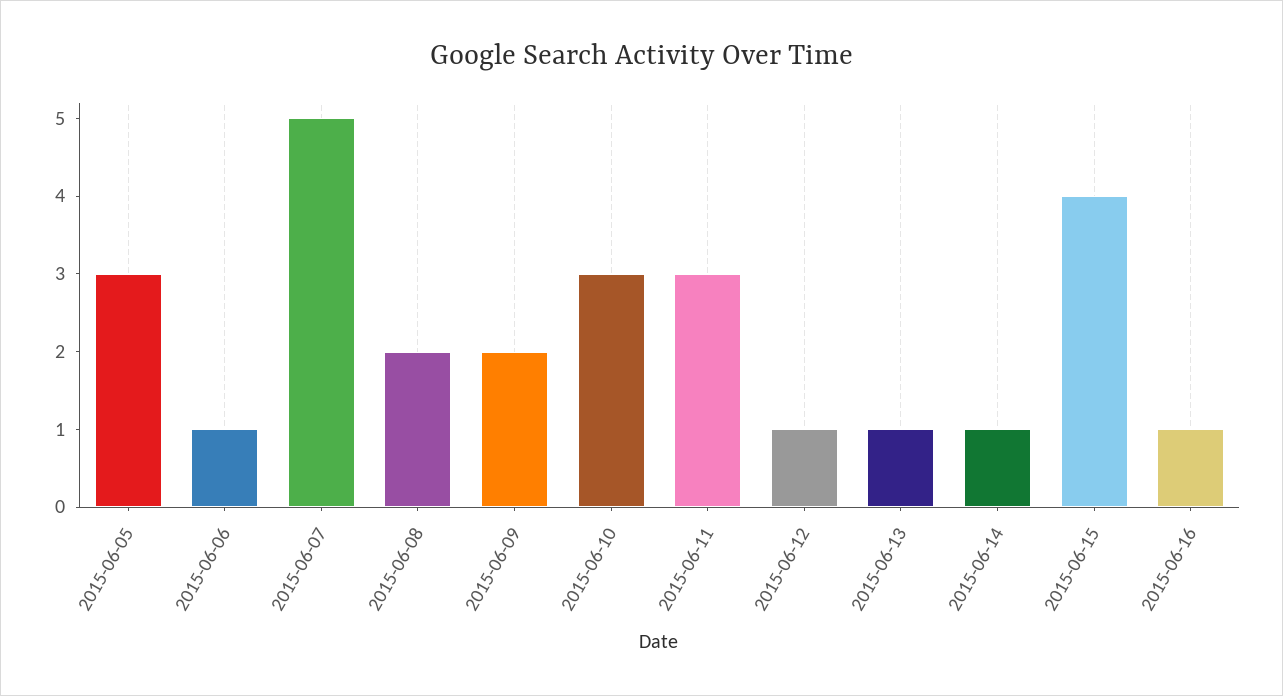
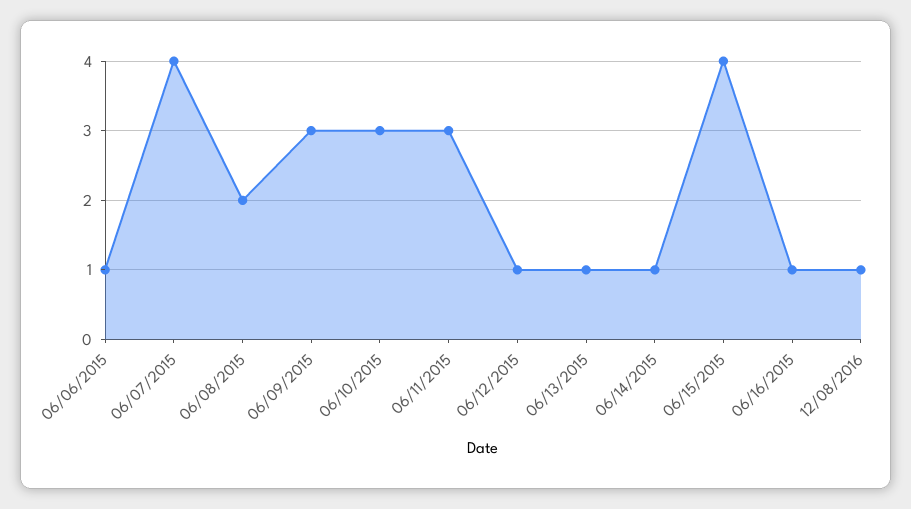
2015-06-05: 3 -> none
2015-06-07: 5 -> 4
2015-06-09: 2 -> 3
12/08/2016: none -> 1

